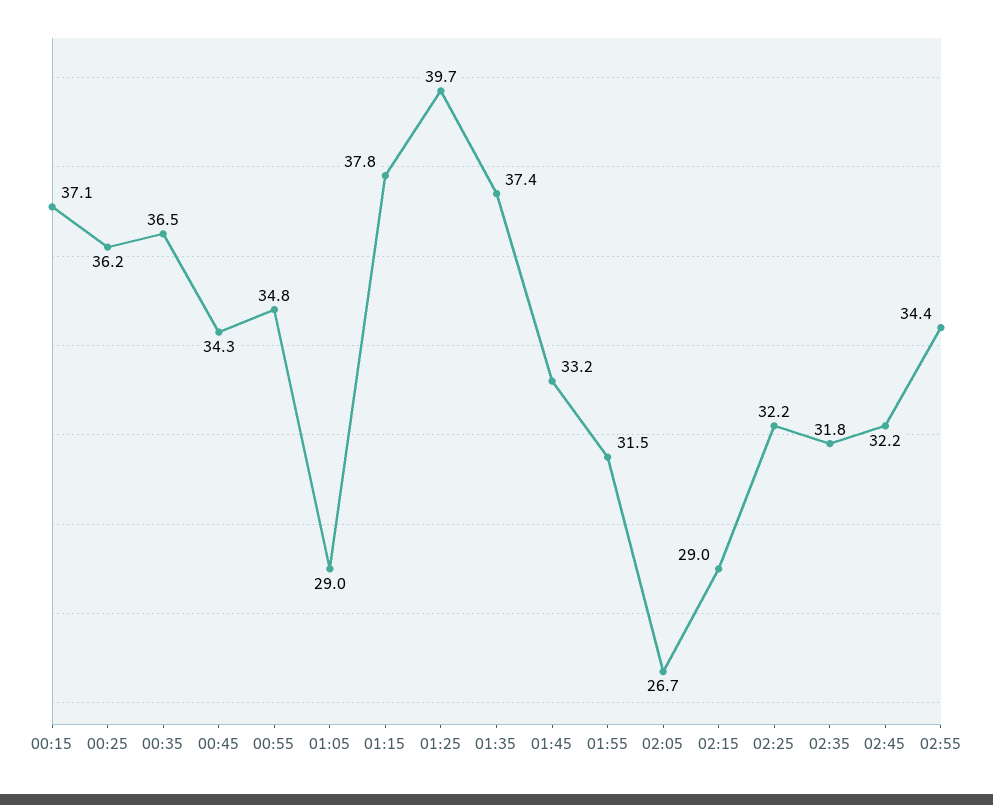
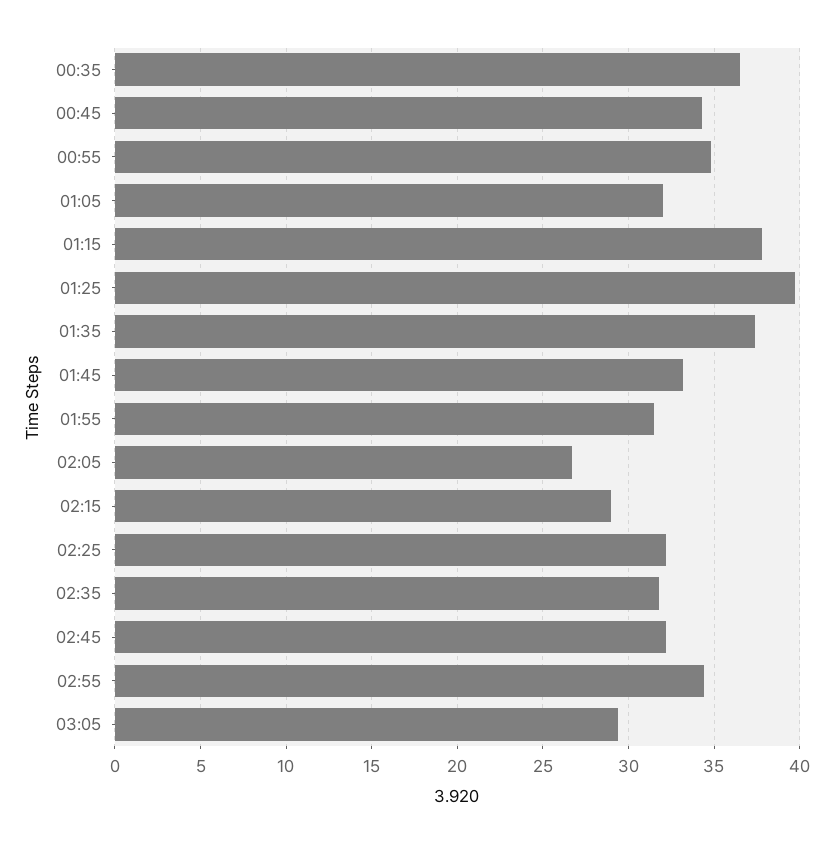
00:15: 37.1 -> none
00:25: 36.2 -> none
01:05: 29 -> 32
03:05: none -> 29.5

